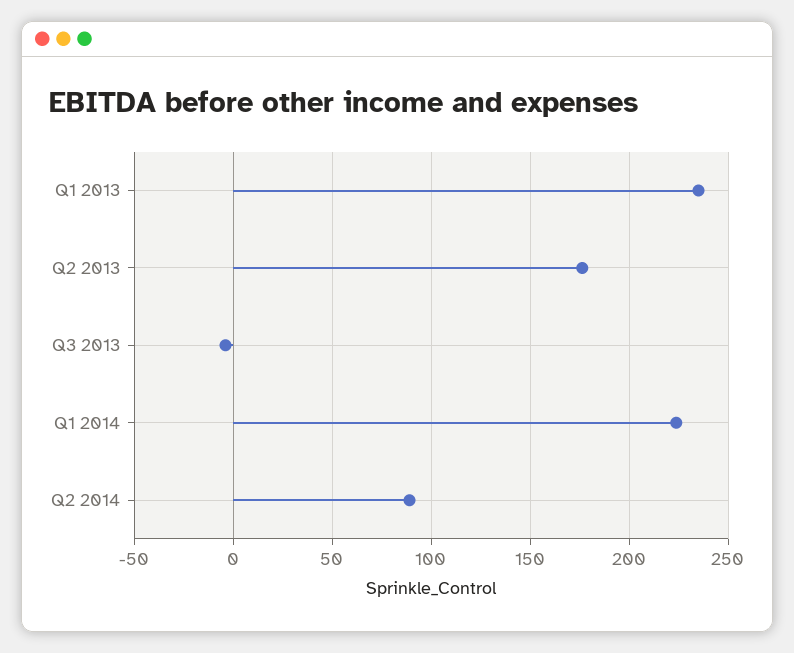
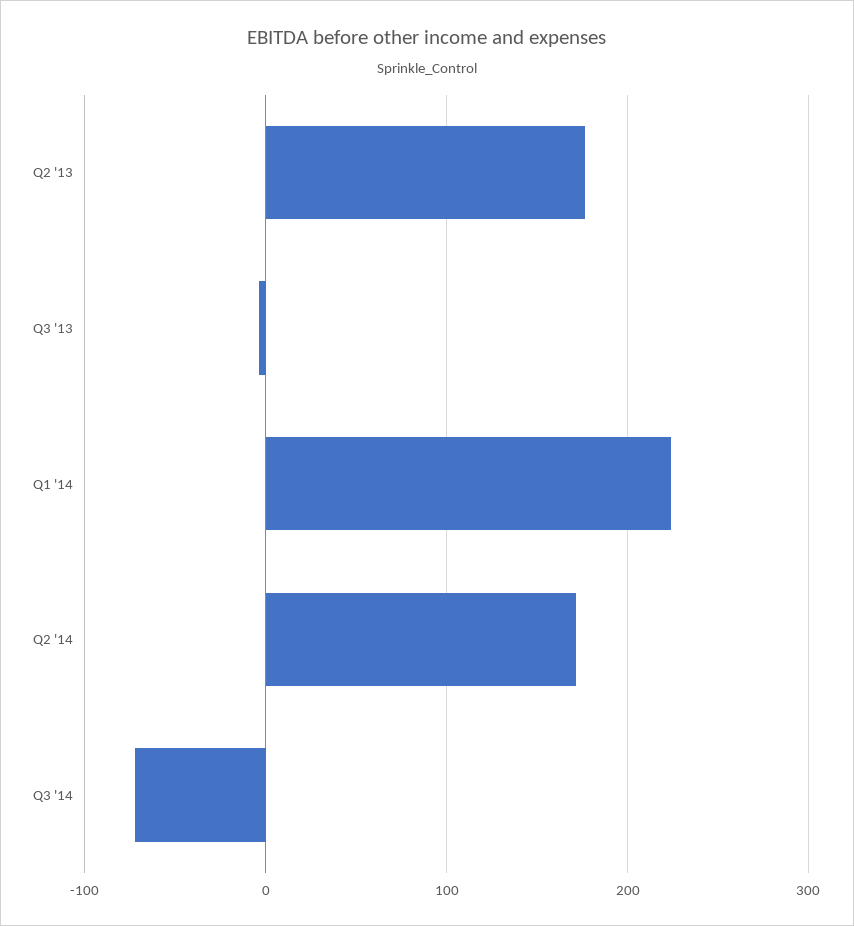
Q1 2013: 235 -> none
Q2 2014: 90 -> 170
Q3 '14: none -> -70

